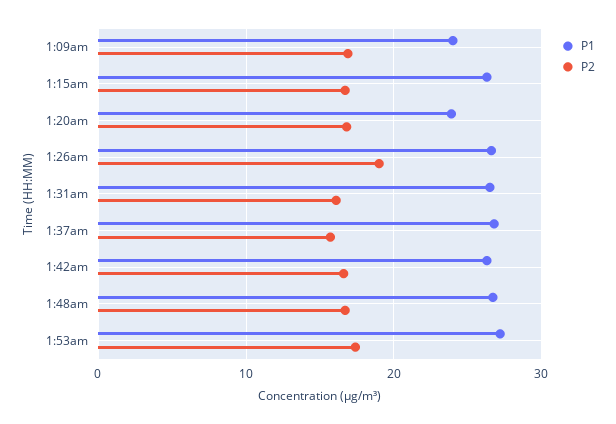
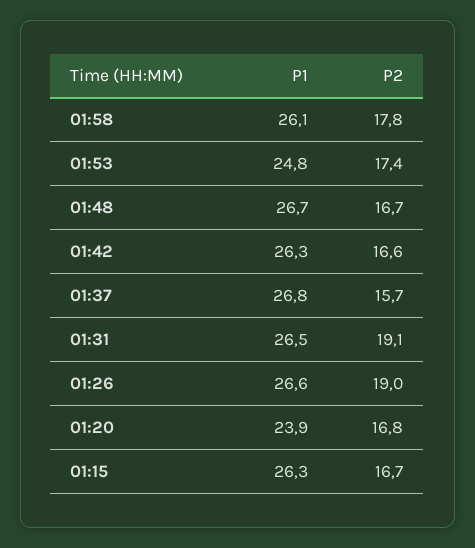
P1, 1:09am: 24 -> none
P2, 1:09am: 17 -> none
P2, 1:31am: 16 -> 19.1
P1, 1:53am: 27 -> 24.8
P1, 01:58: none -> 26.1
P2, 01:58: none -> 17.8

